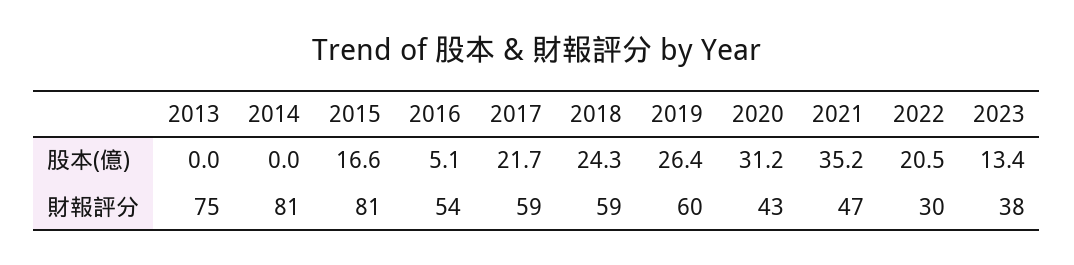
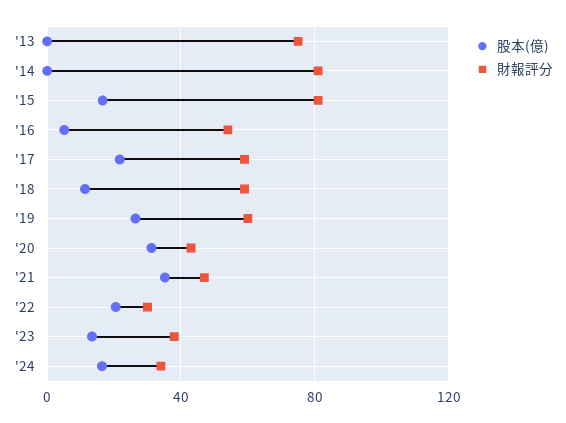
股本(億), 2018: 24.3 -> 10
股本(億), '24: none -> 15
財報評分, '24: none -> 35

